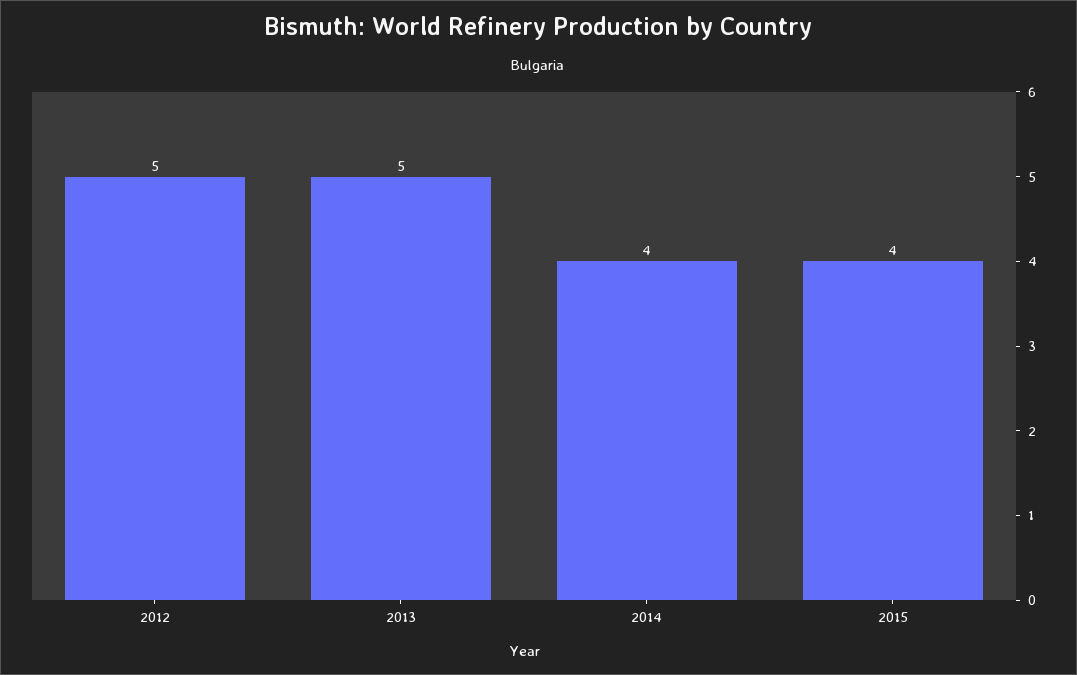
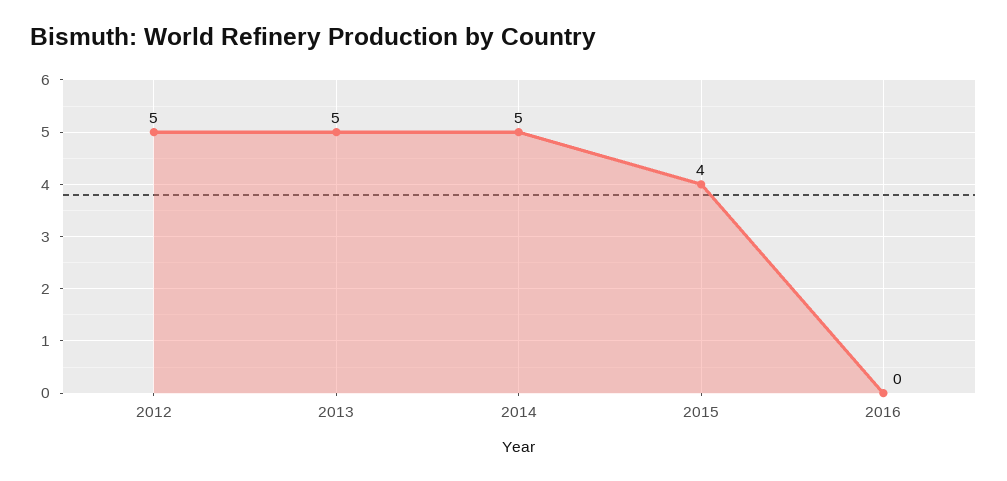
2014: 4 -> 5
2016: none -> 0

